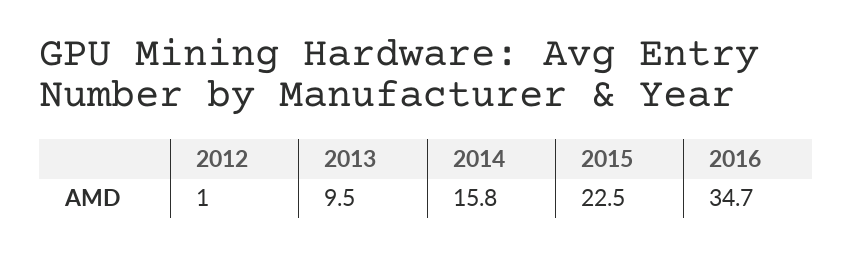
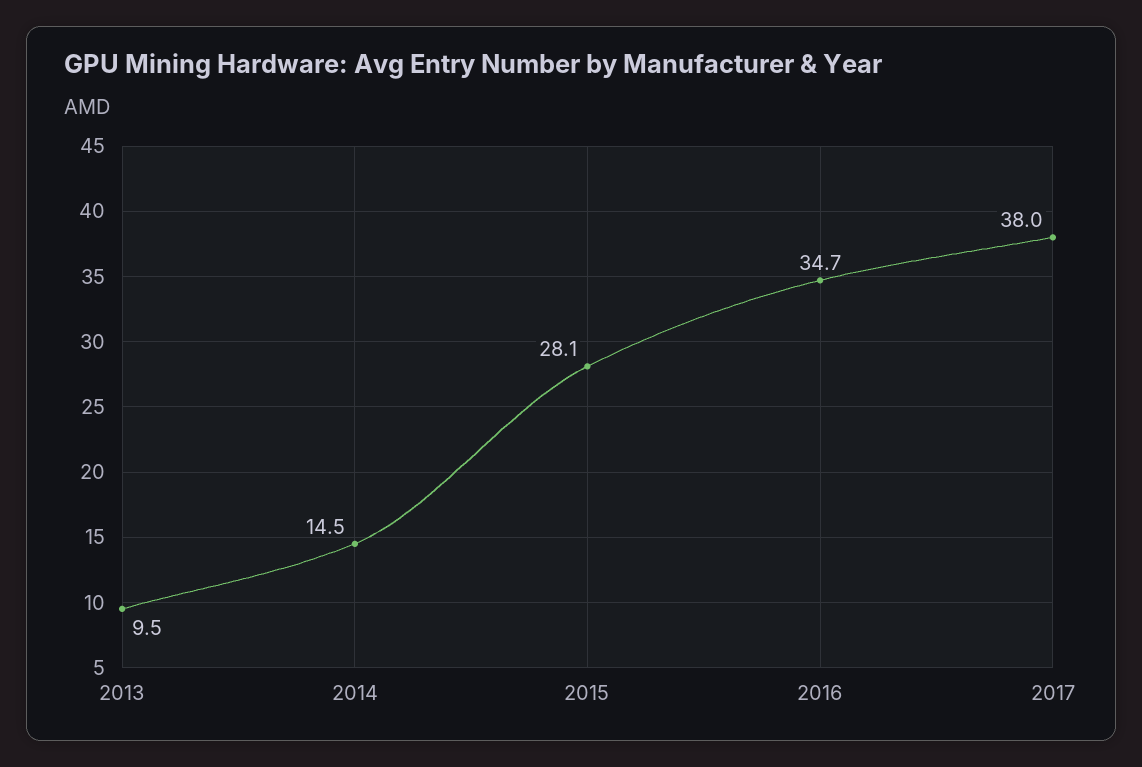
2012: 1 -> none
2014: 15.8 -> 14.5
2015: 22.5 -> 28.1
2017: none -> 38

